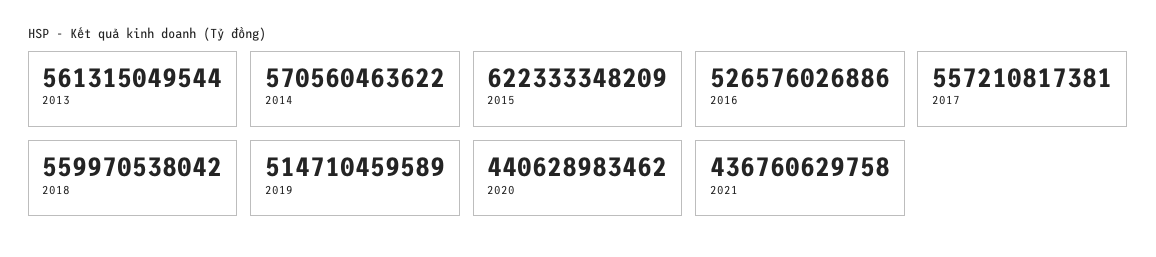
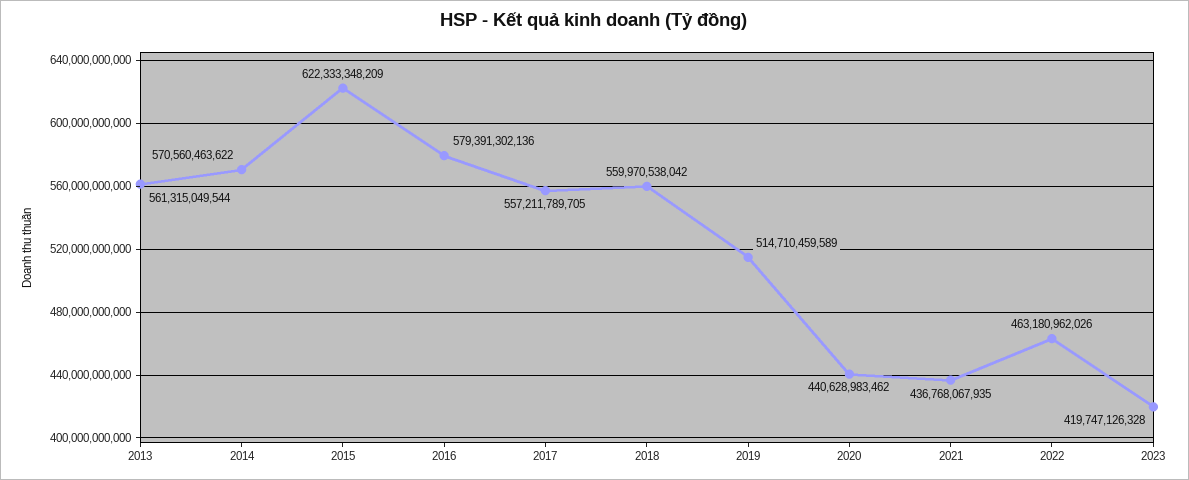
2016: 526576026886 -> 579391302136
2017: 557210817381 -> 557211789705
2021: 436760629758 -> 436768067935
2022: none -> 463180962026
2023: none -> 419747126328

